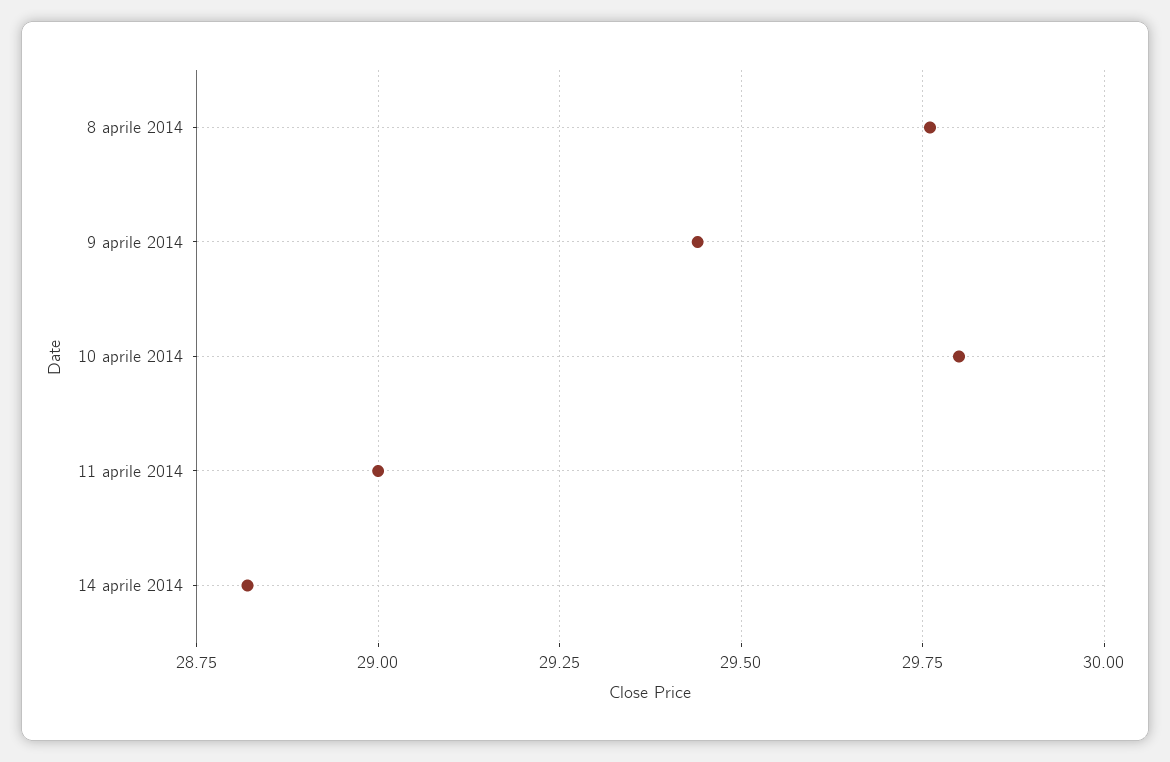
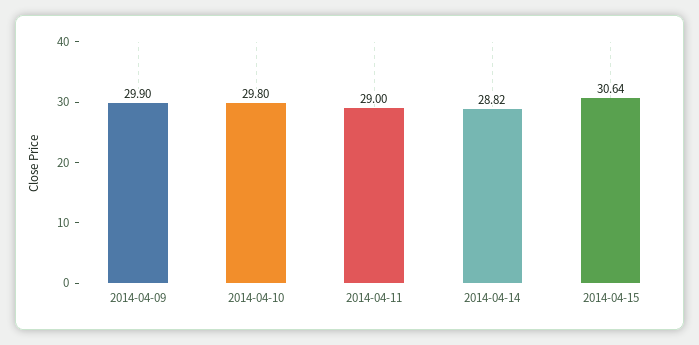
8 aprile 2014: 29.75 -> none
9 aprile 2014: 29.45 -> 29.9
2014-04-15: none -> 30.64

